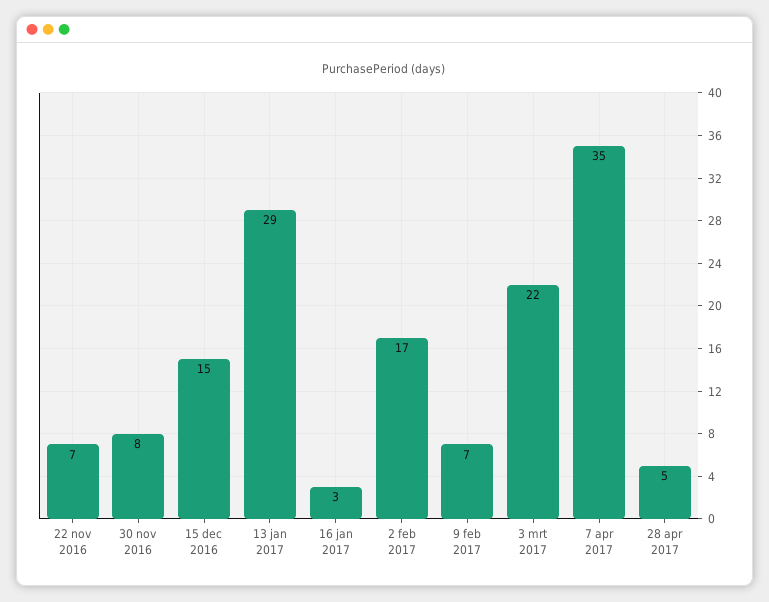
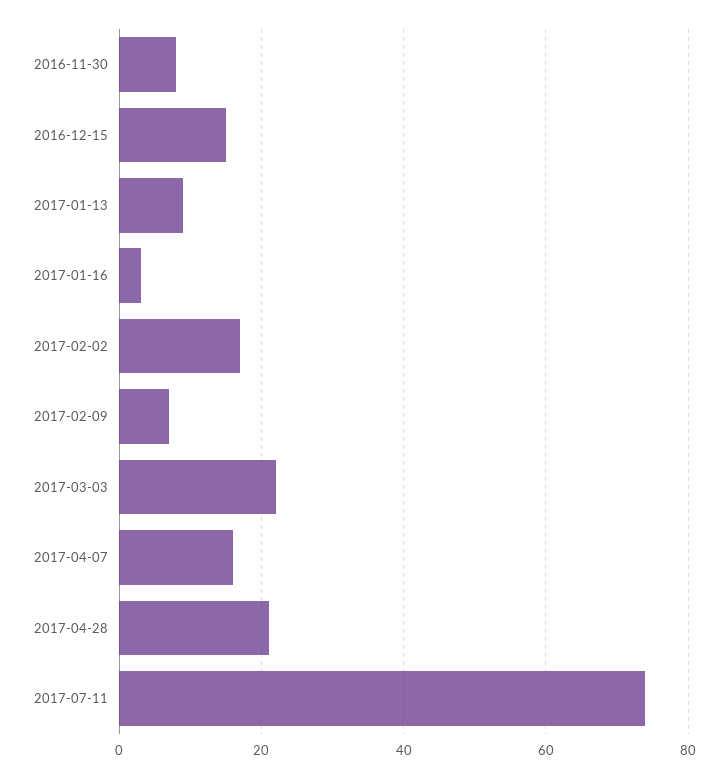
22 nov 2016: 7 -> none
13 jan 2017: 29 -> 10
7 apr 2017: 35 -> 15
28 apr 2017: 5 -> 20
2017-07-11: none -> 75

